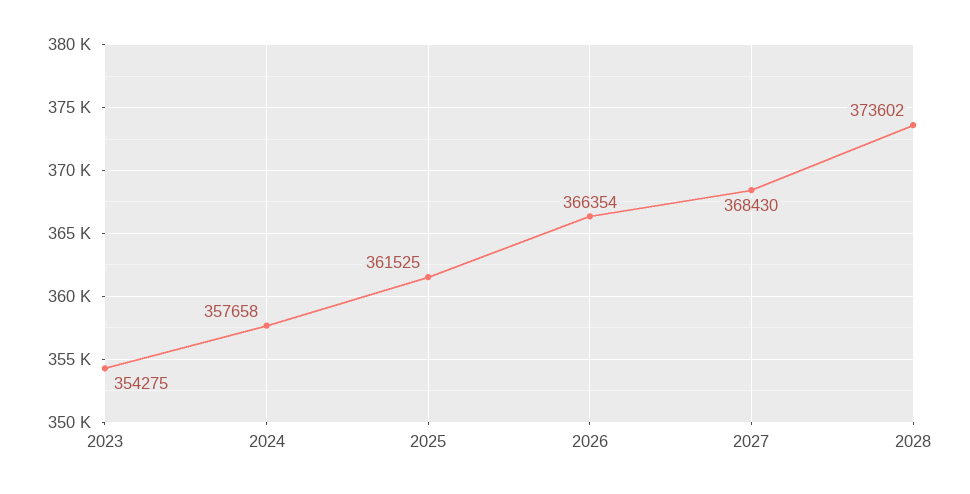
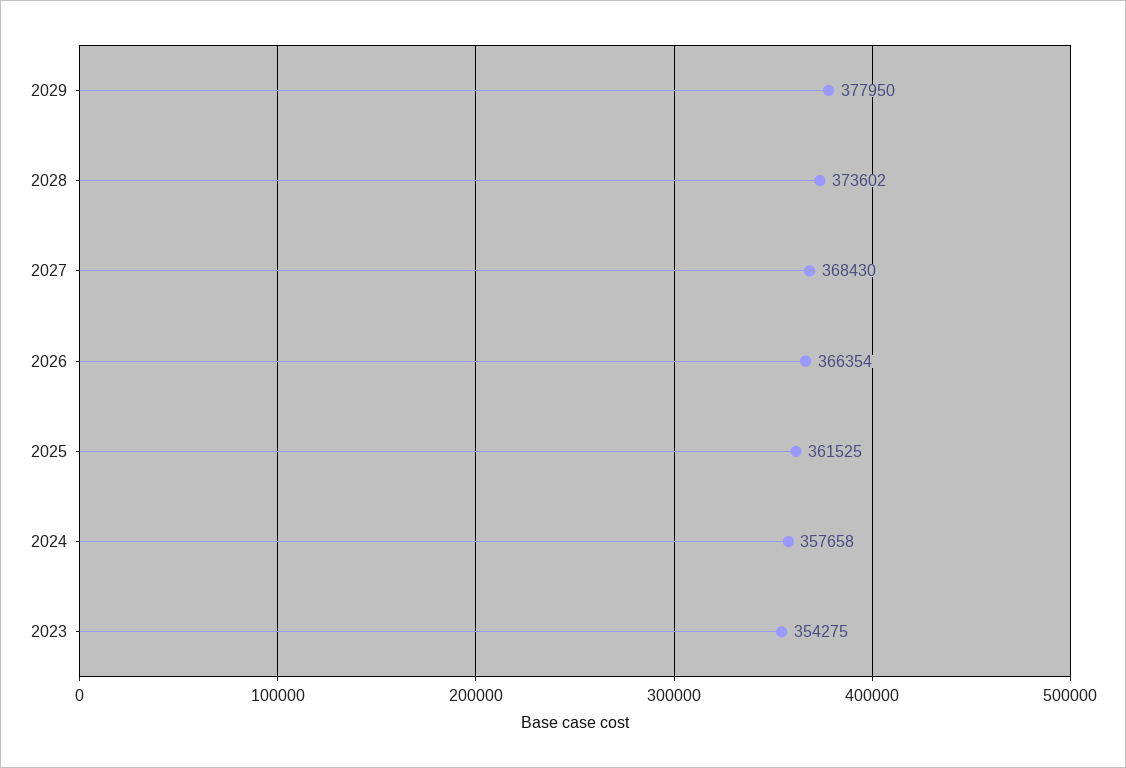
2029: none -> 377950

